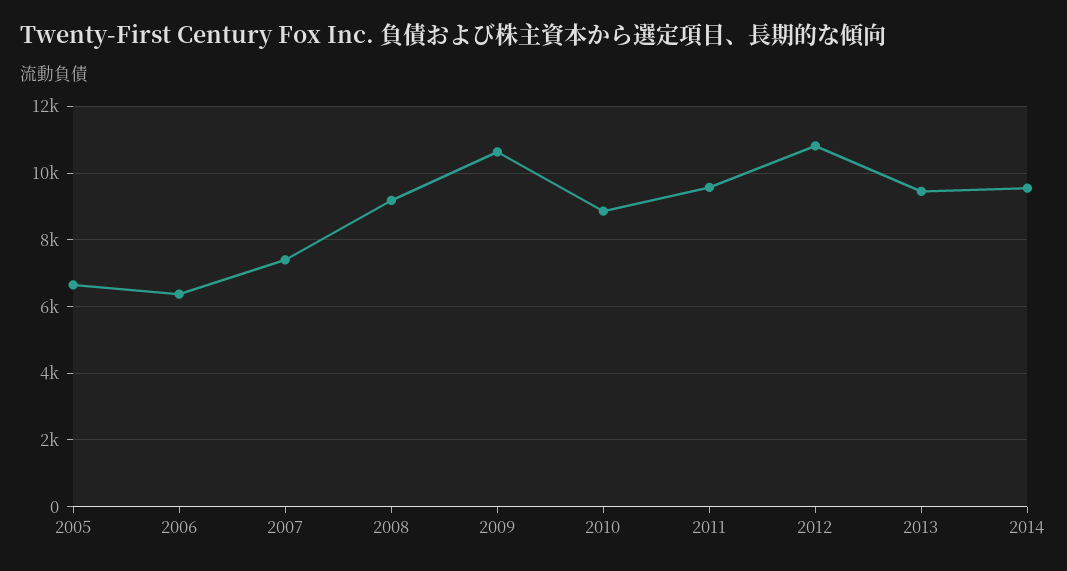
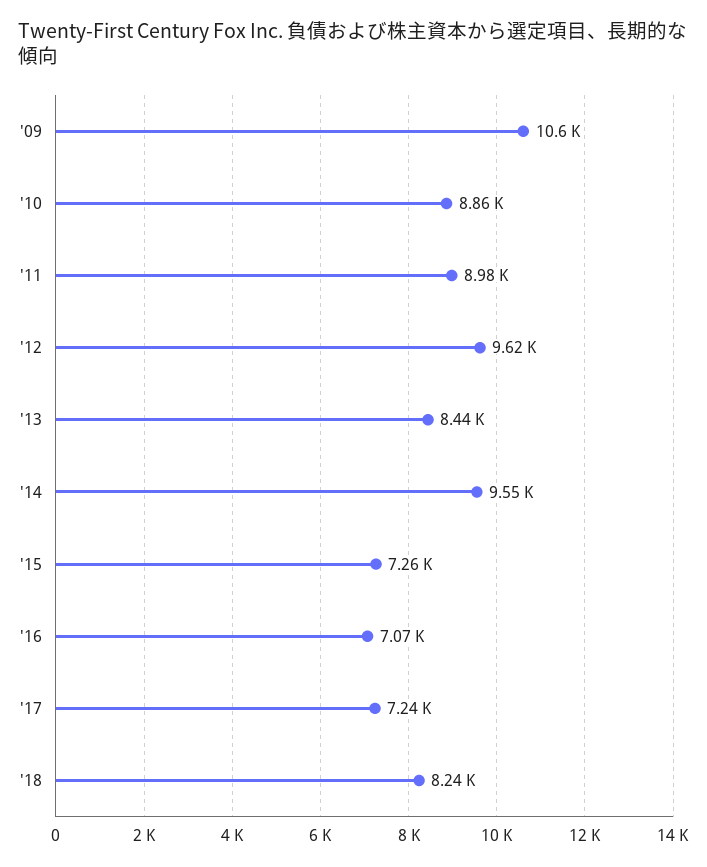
2005: 6600 -> none
2006: 6400 -> none
2007: 7400 -> none
2008: 9200 -> none
2011: 9600 -> 8980
2012: 10800 -> 9620
2013: 9400 -> 8440
'15: none -> 7260
'16: none -> 7070
'17: none -> 7240
'18: none -> 8240

